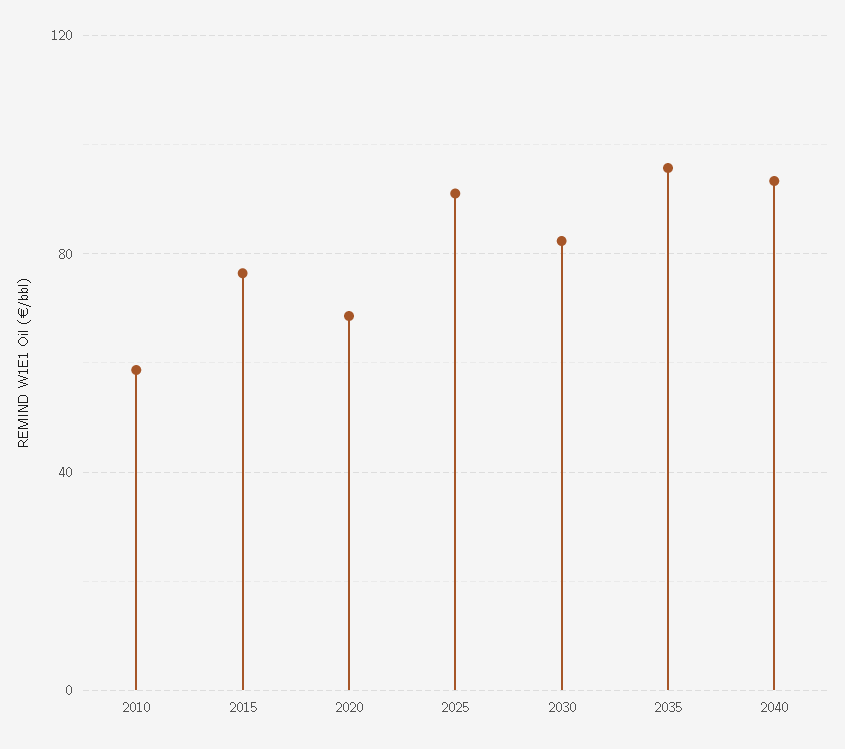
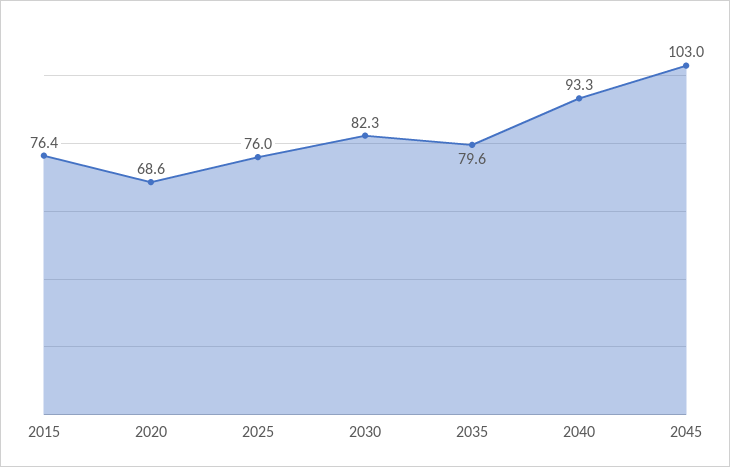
2010: 60 -> none
2025: 90 -> 76
2035: 95 -> 79.6
2045: none -> 103

